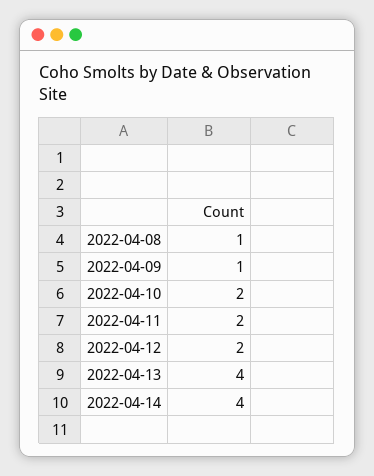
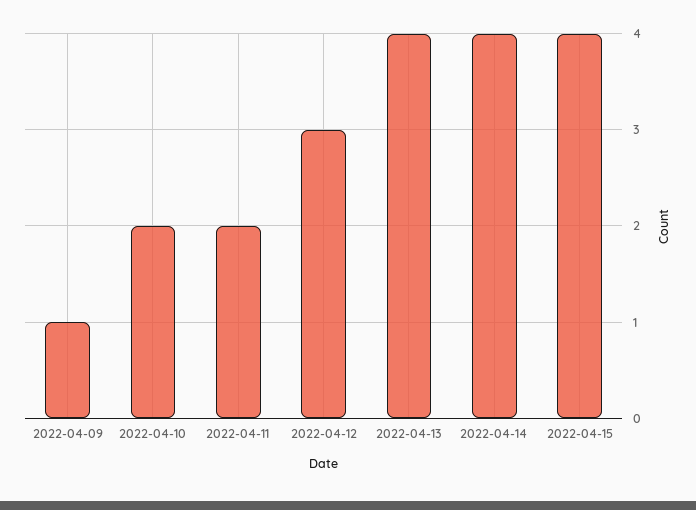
2022-04-08: 1 -> none
2022-04-12: 2 -> 3
2022-04-15: none -> 4

